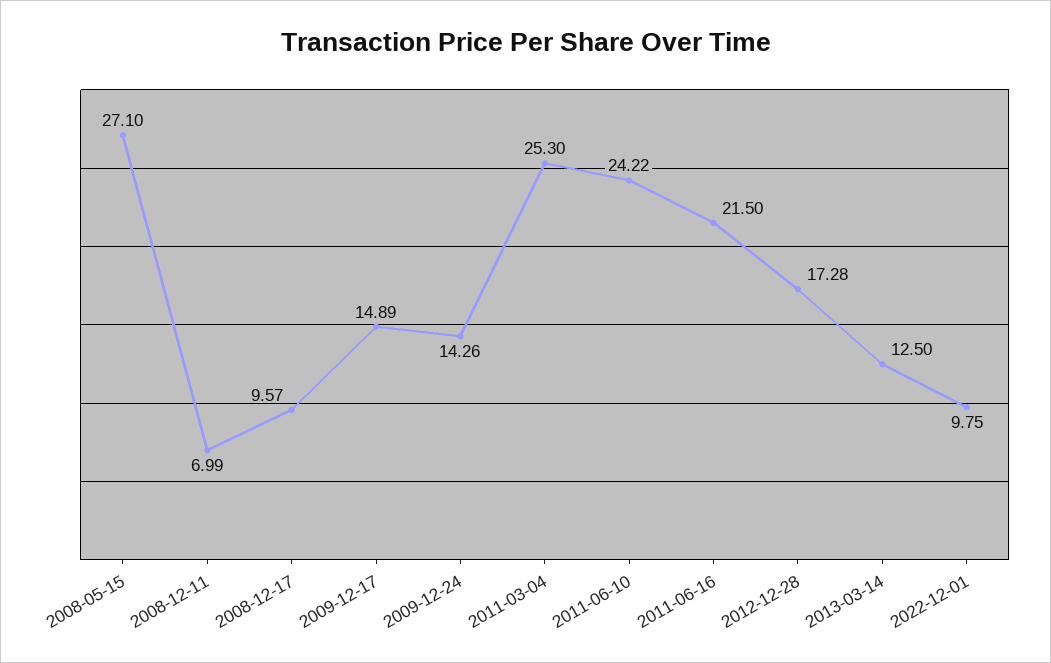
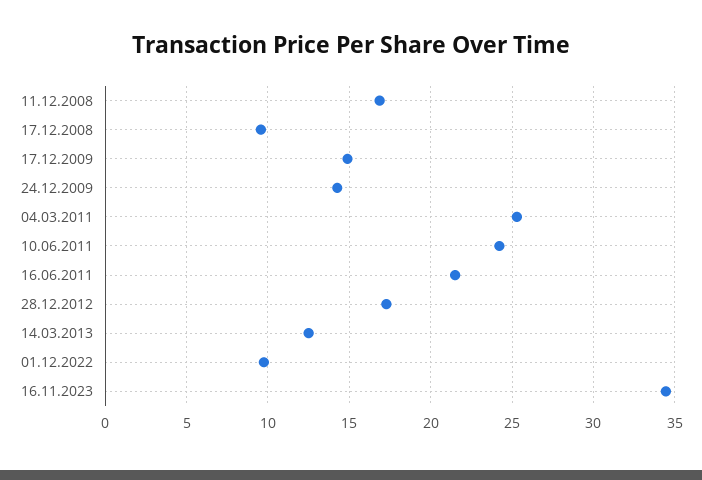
2008-05-15: 27.1 -> none
2008-12-11: 6.99 -> 17
16.11.2023: none -> 34.5

